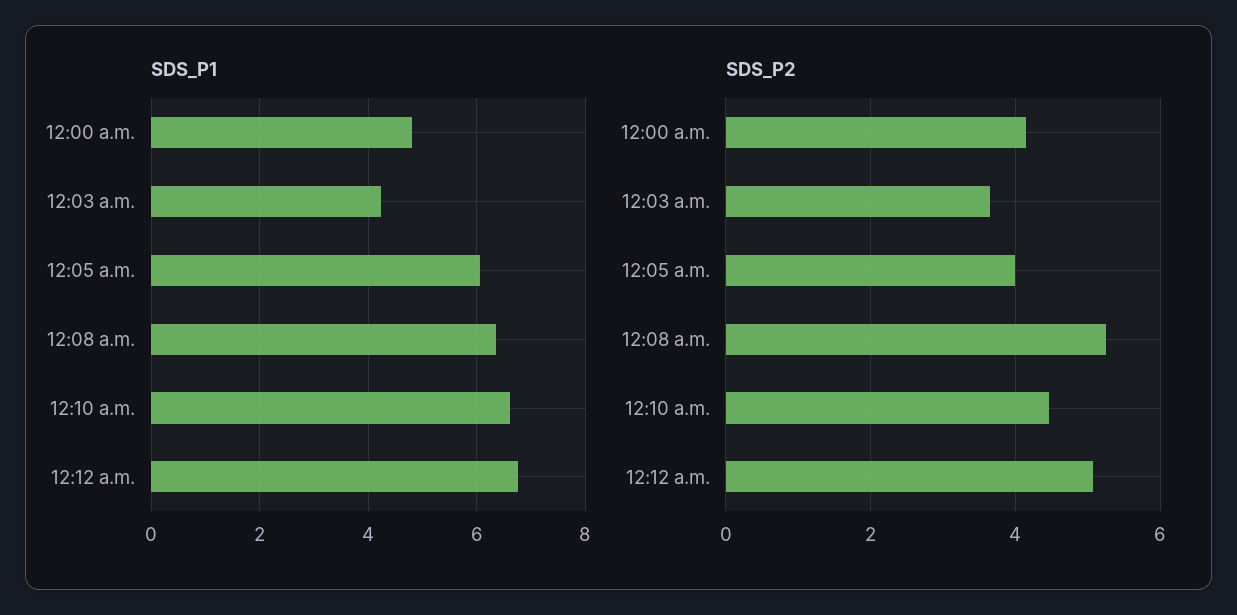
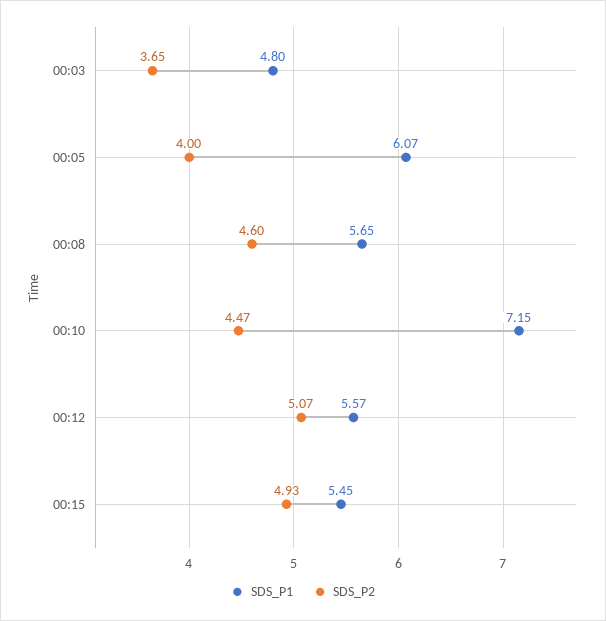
SDS_P1, 12:00 a.m.: 4.8 -> none
SDS_P1, 12:03 a.m.: 4.2 -> 4.8
SDS_P1, 12:08 a.m.: 6.4 -> 5.65
SDS_P1, 12:10 a.m.: 6.6 -> 7.15
SDS_P1, 12:12 a.m.: 6.8 -> 5.57
SDS_P2, 12:00 a.m.: 4.2 -> none
SDS_P2, 12:08 a.m.: 5.2 -> 4.6
SDS_P1, 00:15: none -> 5.45
SDS_P2, 00:15: none -> 4.93

